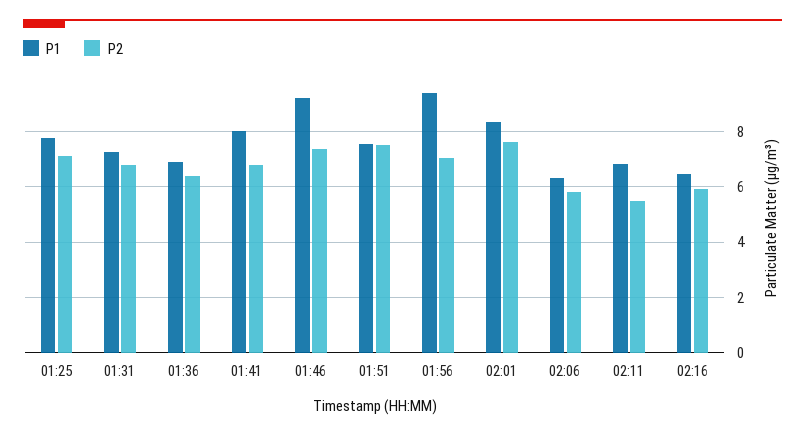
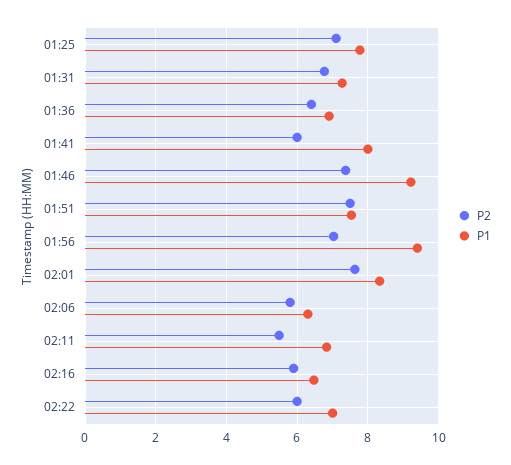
P2, 01:41: 6.75 -> 6
P2, 02:22: none -> 6
P1, 02:22: none -> 7

